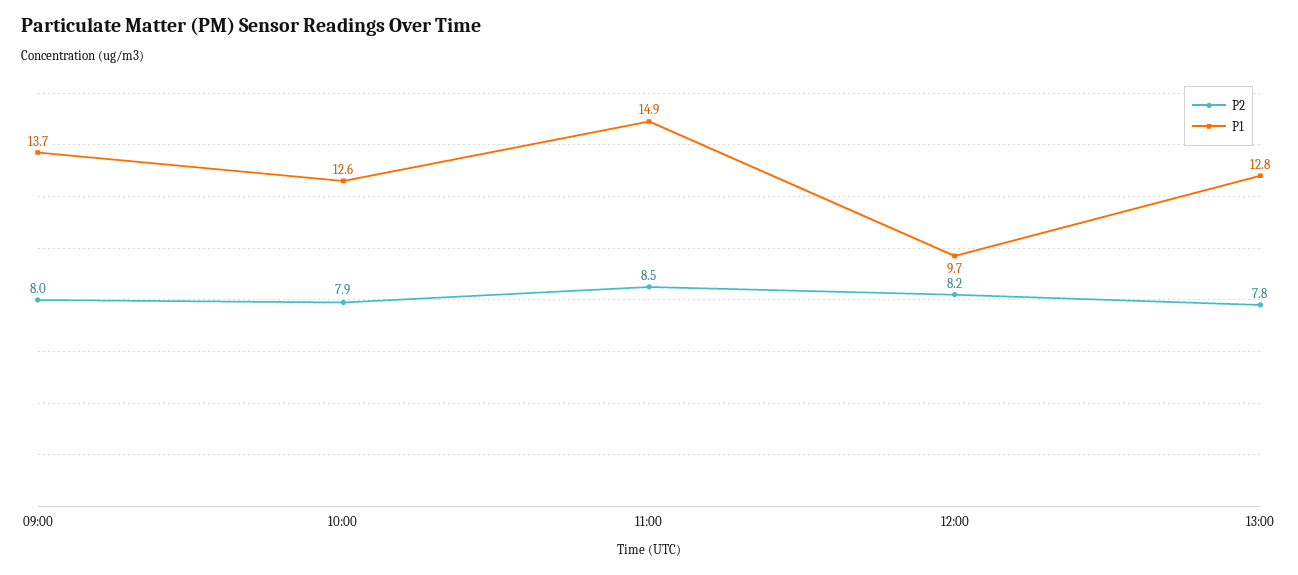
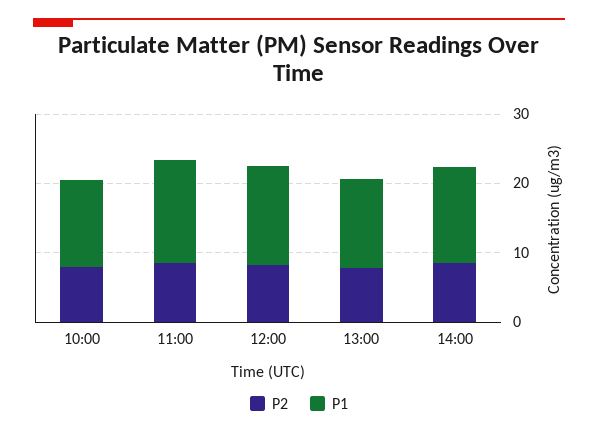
P2, 09:00: 8 -> none
P1, 09:00: 13.7 -> none
P1, 12:00: 9.7 -> 14
P2, 14:00: none -> 8
P1, 14:00: none -> 14

